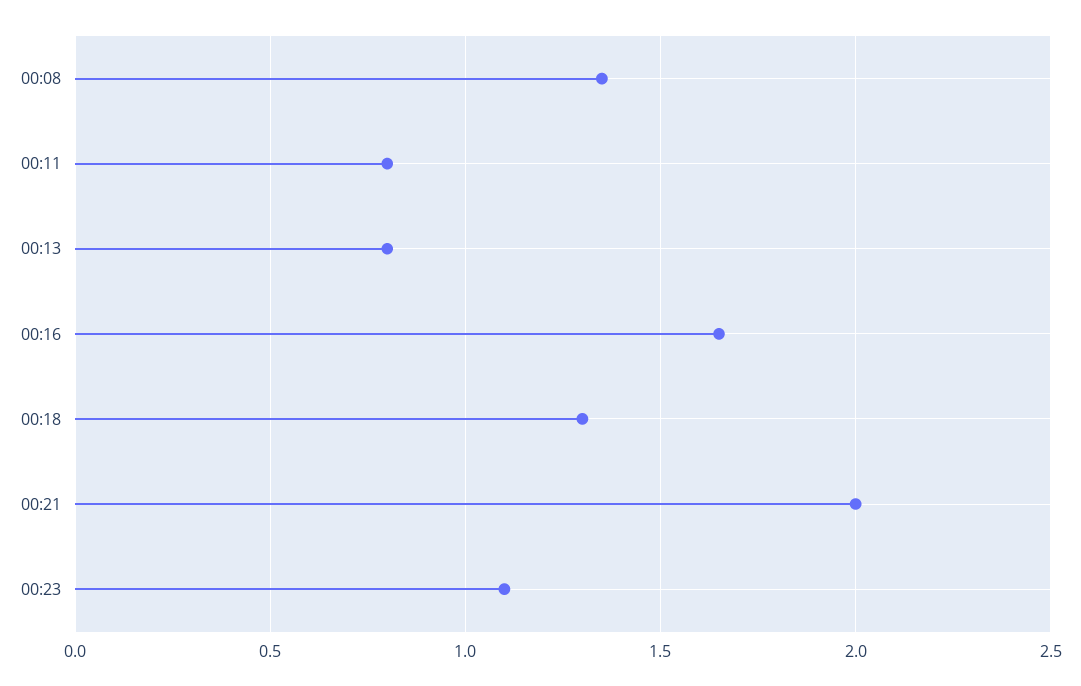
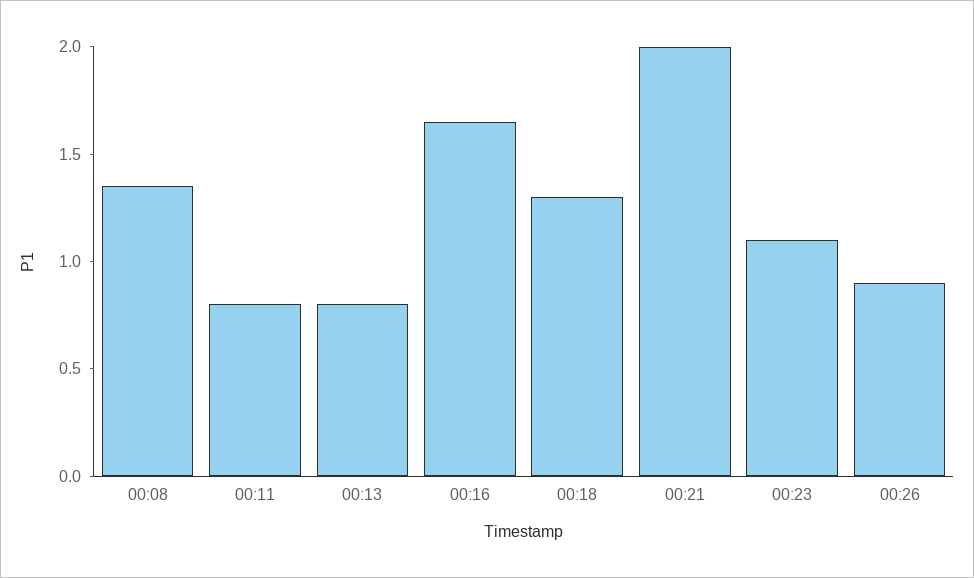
00:26: none -> 0.9

